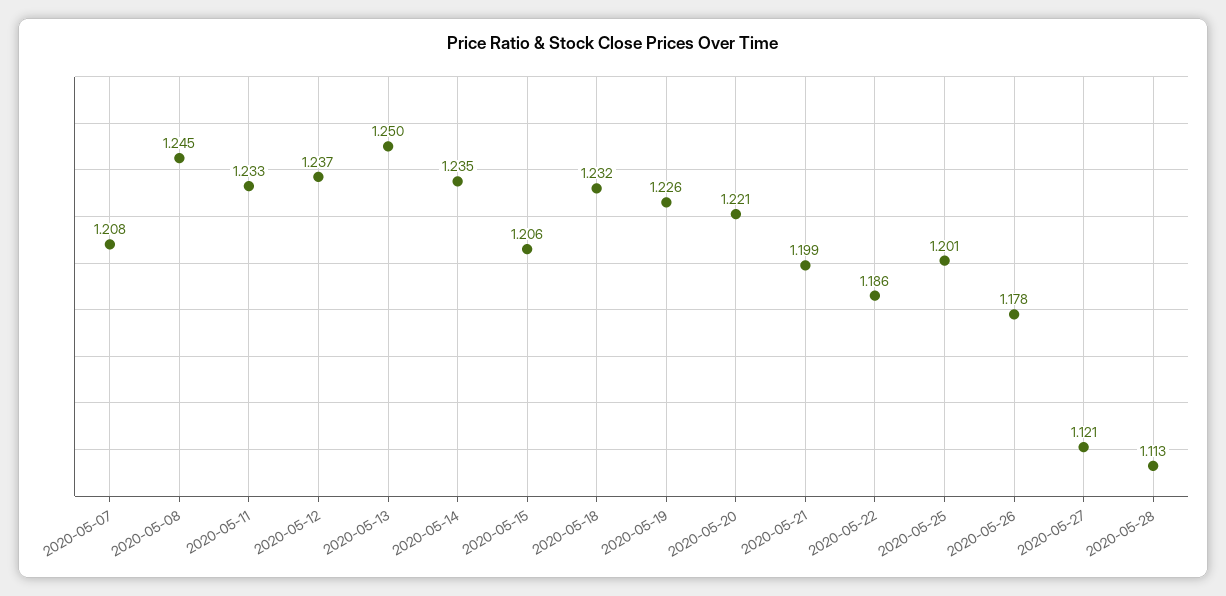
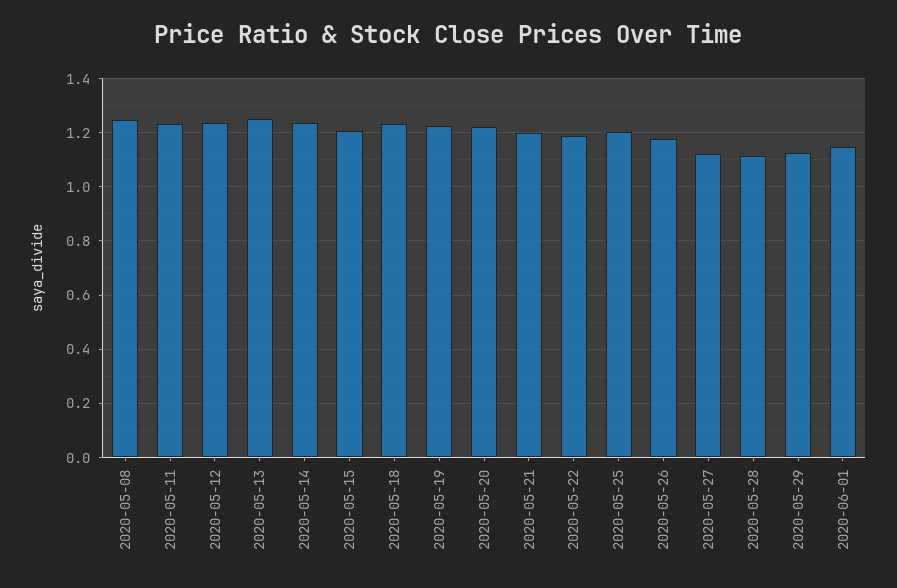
2020-05-07: 1.208 -> none
2020-05-29: none -> 1.125
2020-06-01: none -> 1.15

